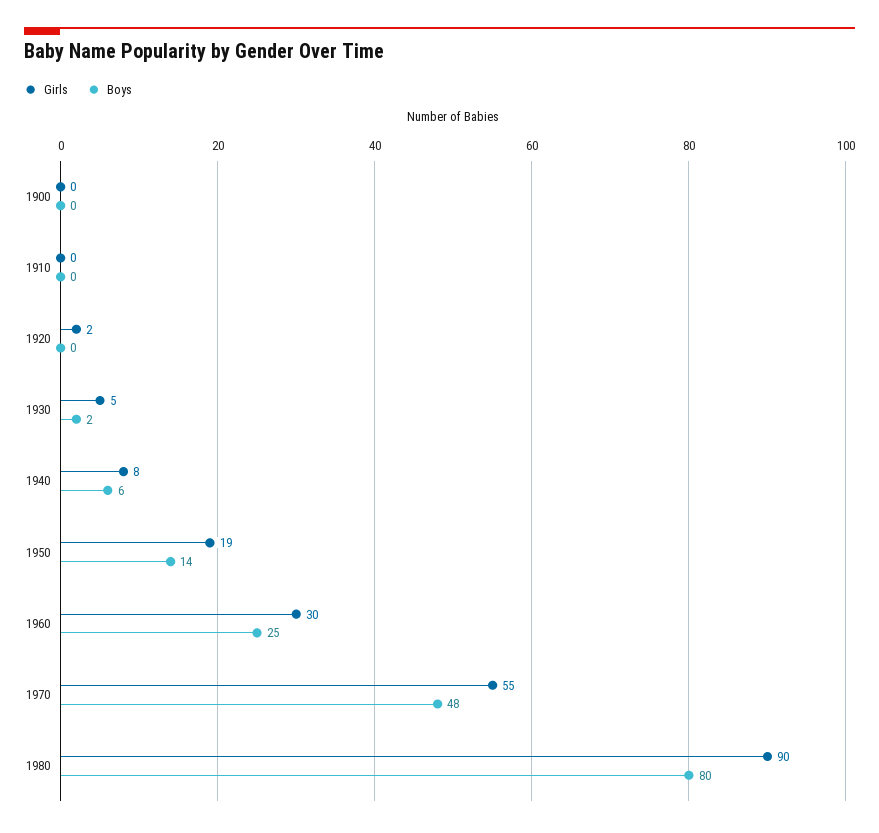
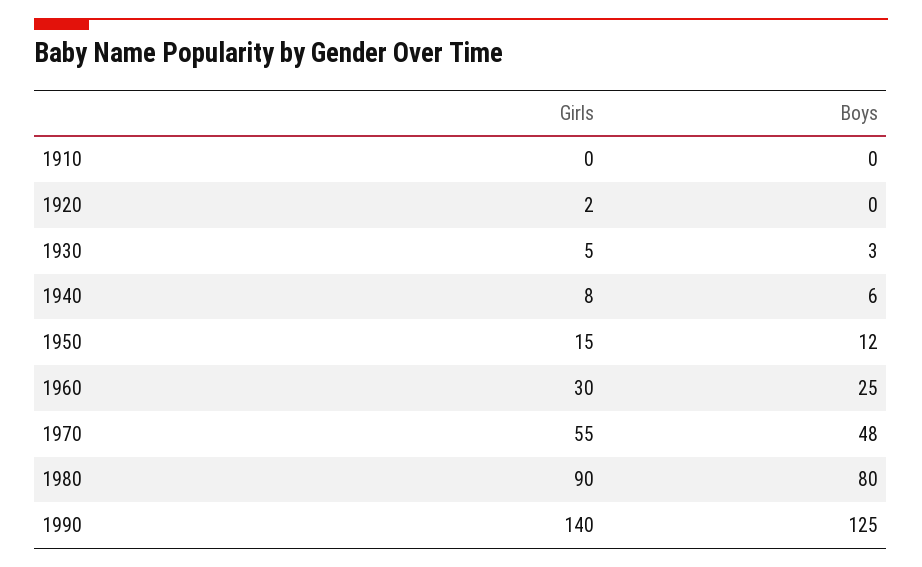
Girls, 1900: 0 -> none
Boys, 1900: 0 -> none
Boys, 1930: 2 -> 3
Girls, 1950: 19 -> 15
Boys, 1950: 14 -> 12
Girls, 1990: none -> 140
Boys, 1990: none -> 125

